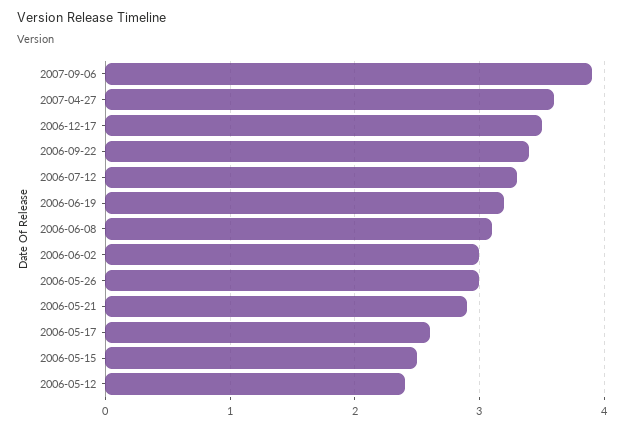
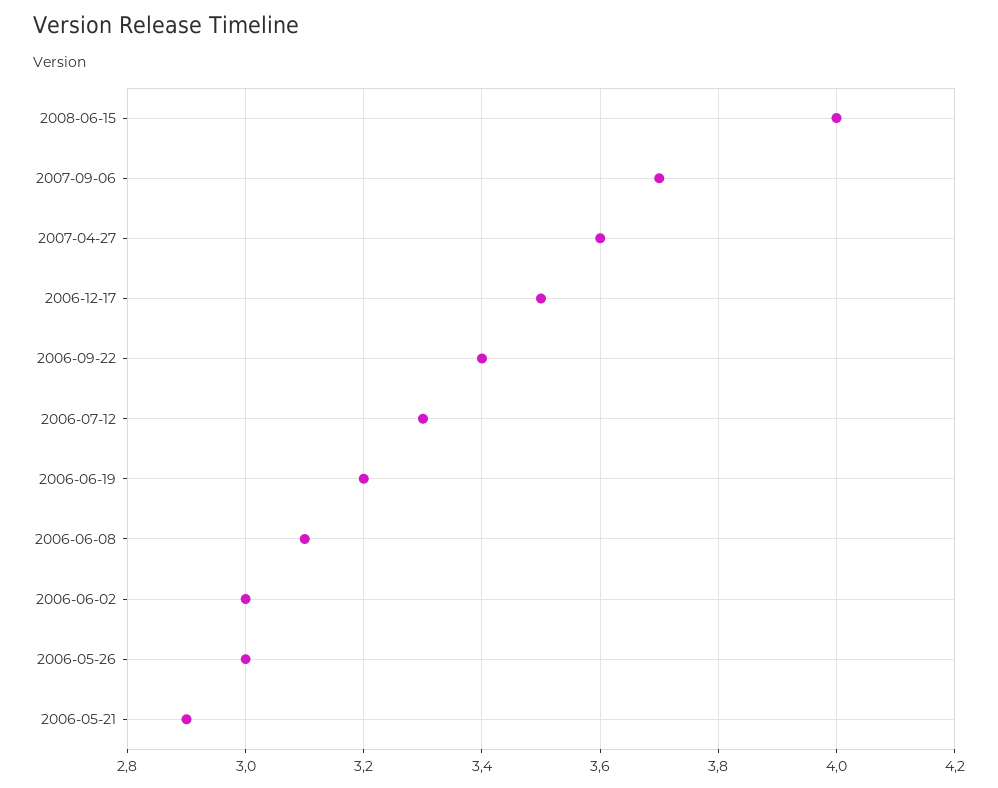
2007-09-06: 3.9 -> 3.7
2006-05-17: 2.6 -> none
2006-05-15: 2.5 -> none
2006-05-12: 2.4 -> none
2008-06-15: none -> 4

